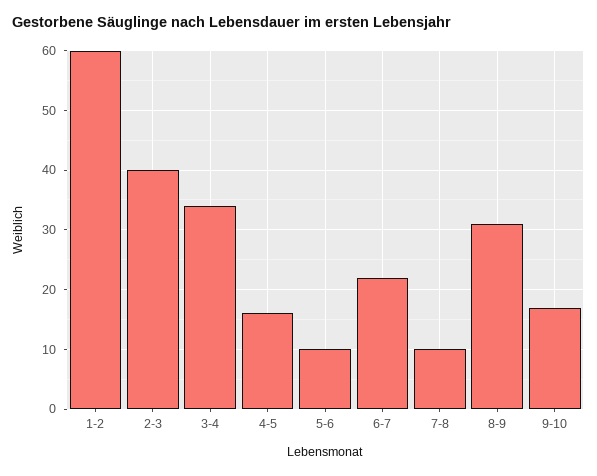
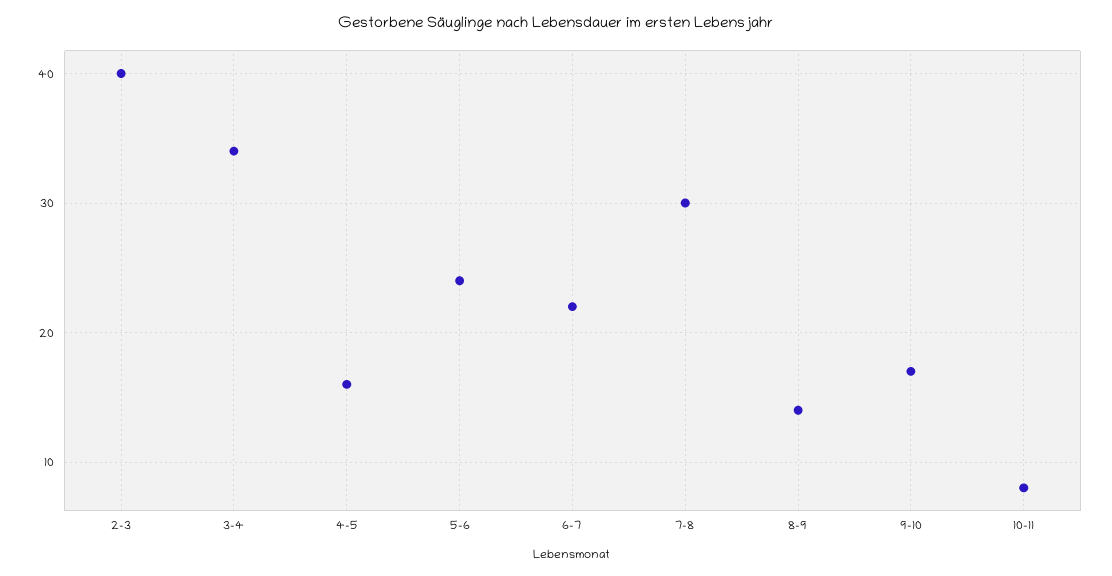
1-2: 60 -> none
5-6: 10 -> 24
7-8: 10 -> 30
8-9: 30 -> 14
10-11: none -> 8

